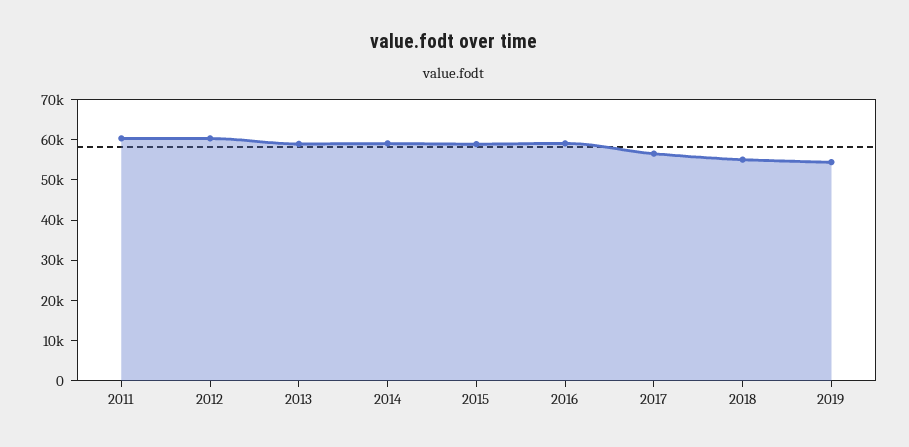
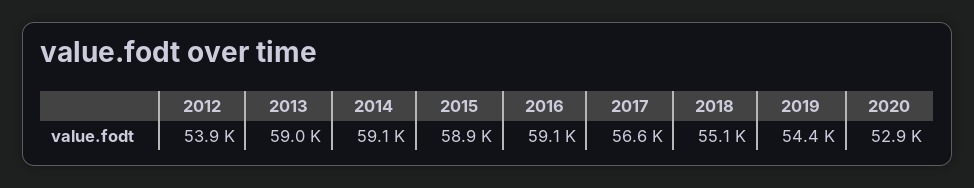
2011: 60000 -> none
2012: 60000 -> 53900
2020: none -> 52900

